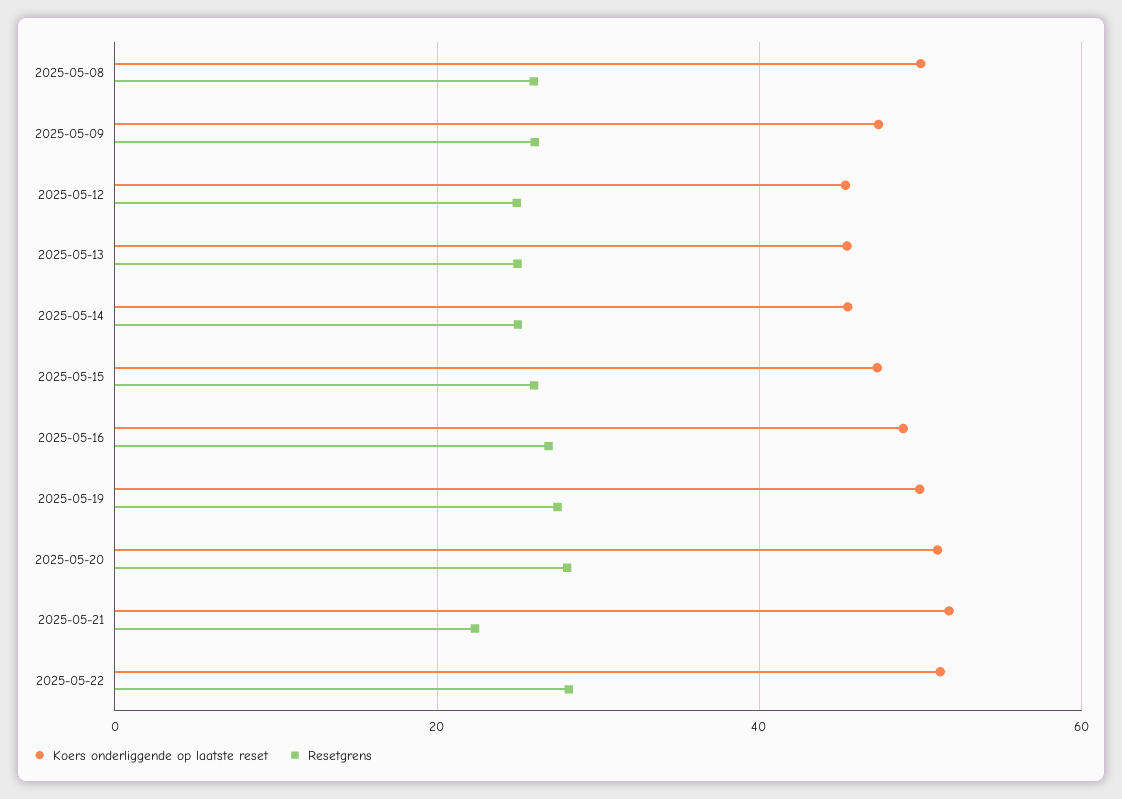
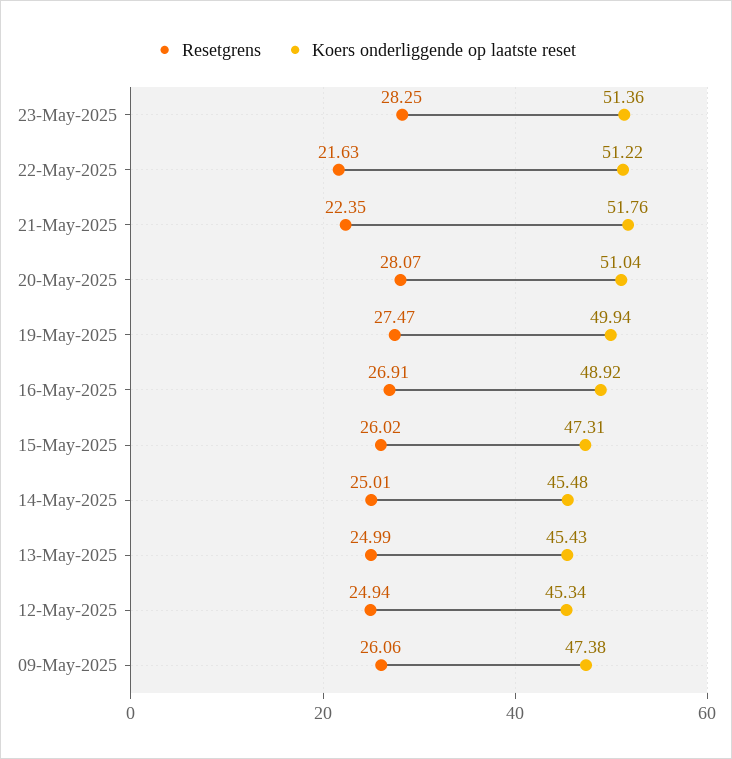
Koers onderliggende op laatste reset, 2025-05-08: 50 -> none
Resetgrens, 2025-05-08: 26 -> none
Resetgrens, 2025-05-22: 28 -> 21.63
Resetgrens, 23-May-2025: none -> 28.25
Koers onderliggende op laatste reset, 23-May-2025: none -> 51.36

